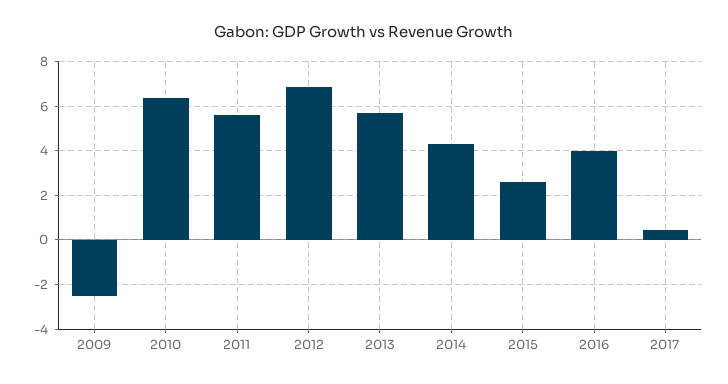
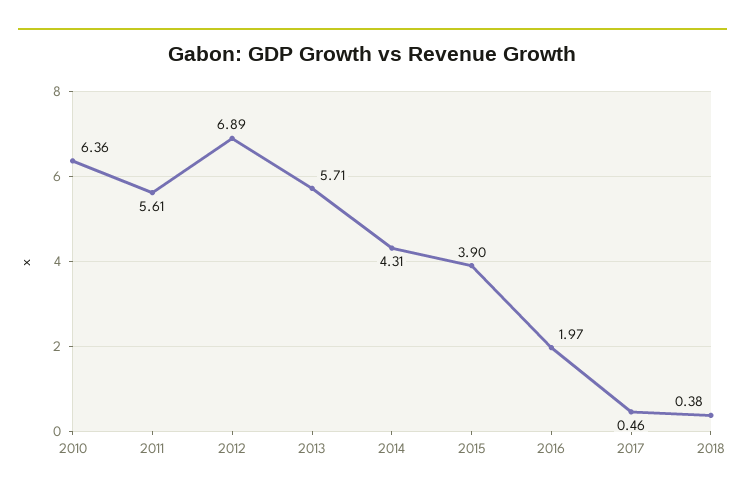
2009: -2.5 -> none
2015: 2.5 -> 3.9
2016: 4 -> 1.97
2018: none -> 0.38

